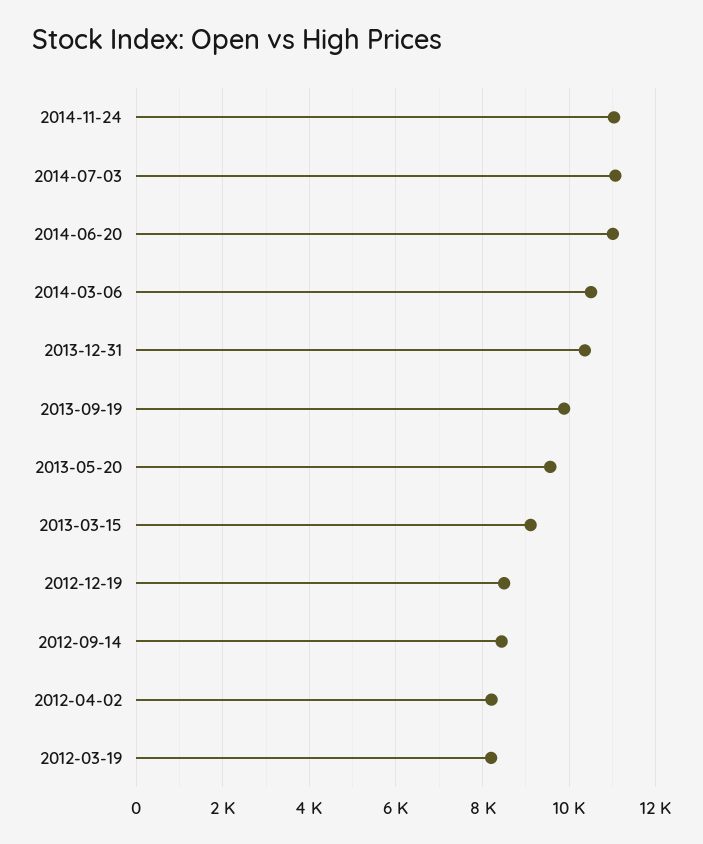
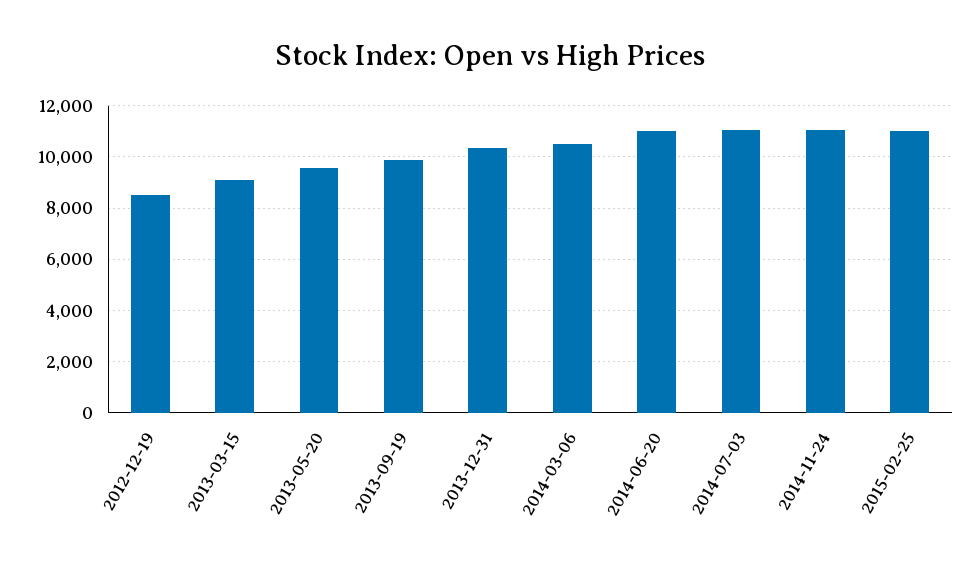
2012-09-14: 8400 -> none
2012-04-02: 8200 -> none
2012-03-19: 8200 -> none
2015-02-25: none -> 11000

